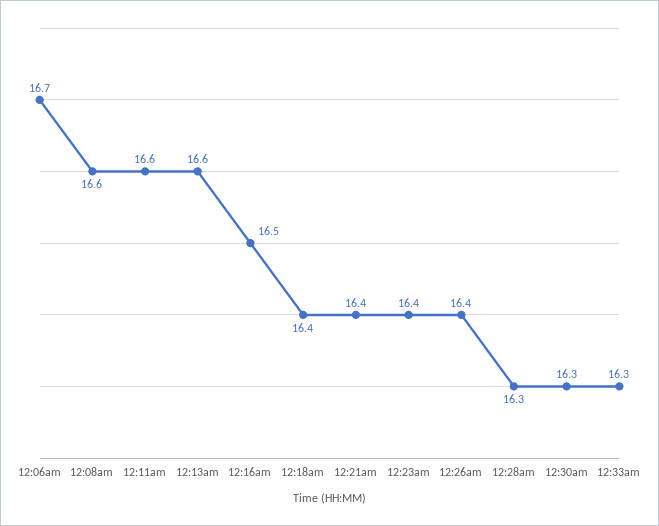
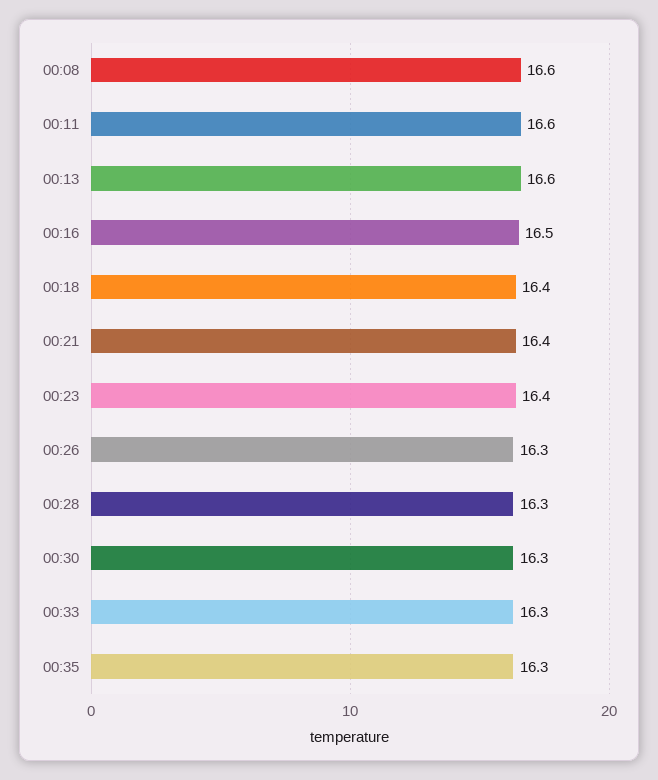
12:06am: 16.7 -> none
12:26am: 16.4 -> 16.3
00:35: none -> 16.3

